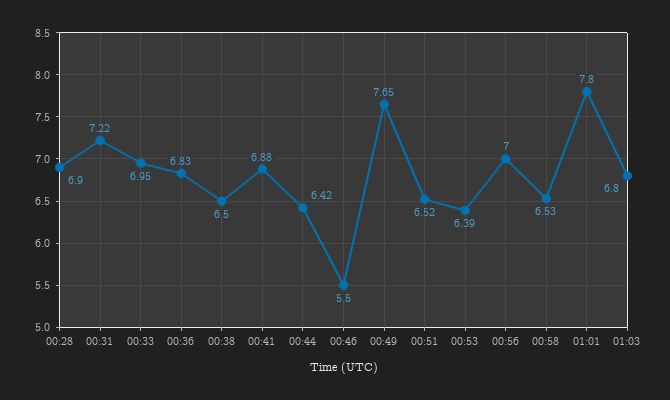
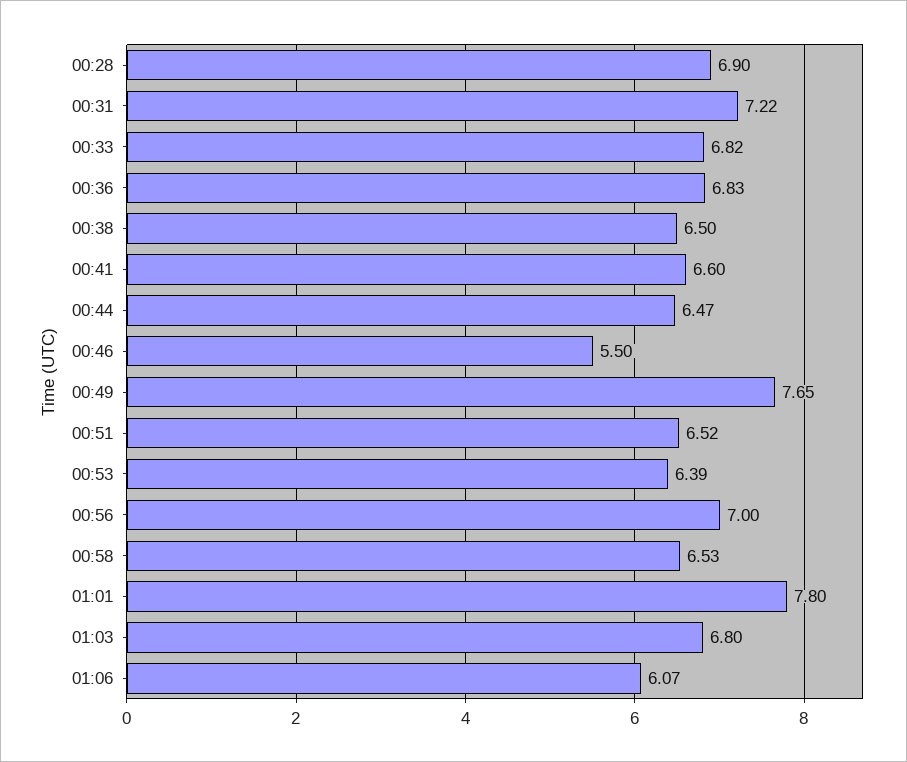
00:33: 6.95 -> 6.82
00:41: 6.88 -> 6.6
00:44: 6.42 -> 6.47
01:06: none -> 6.07

